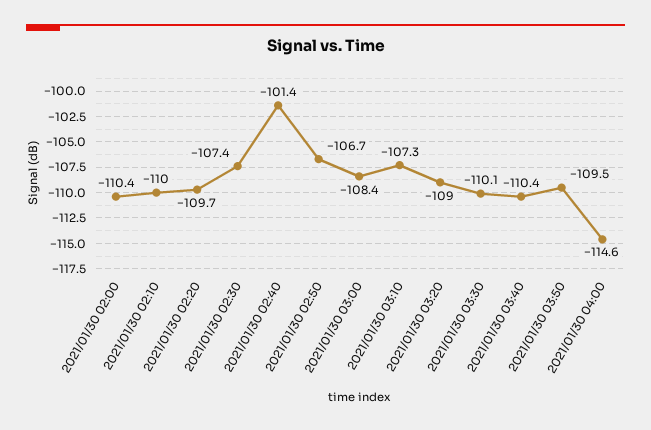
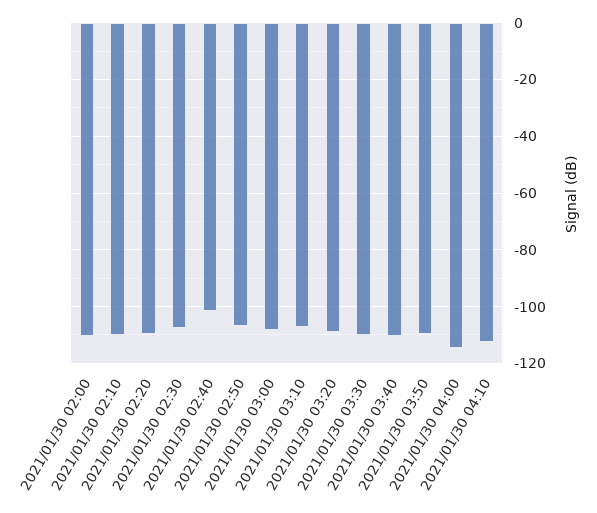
2021/01/30 04:10: none -> -112.5

